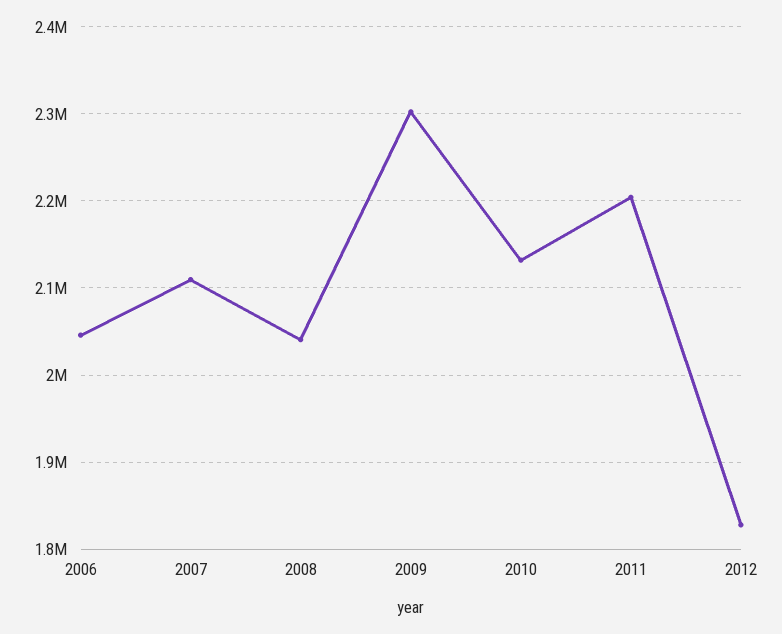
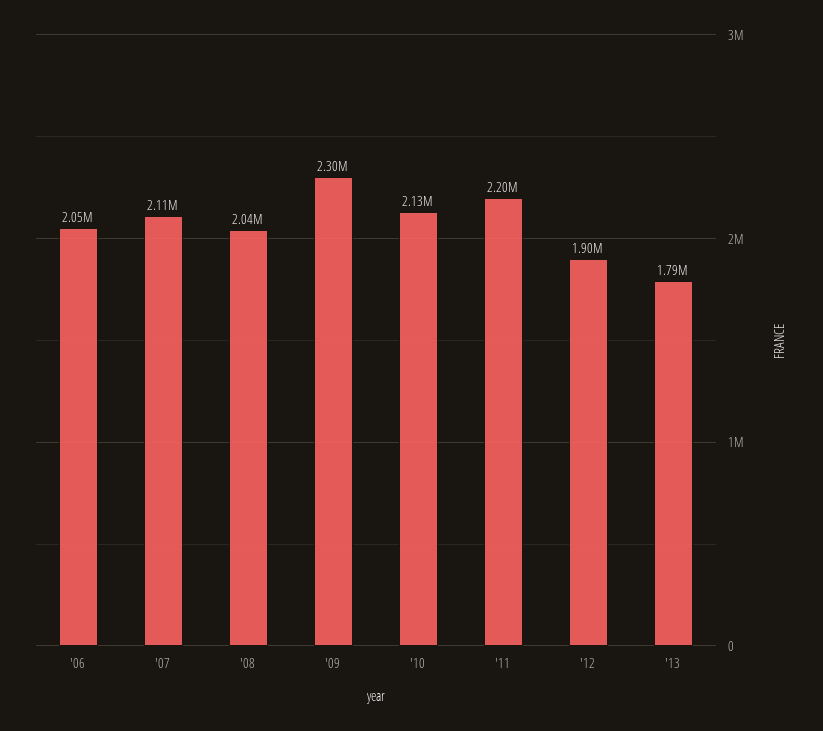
2012: 1830000 -> 1900000
'13: none -> 1790000

